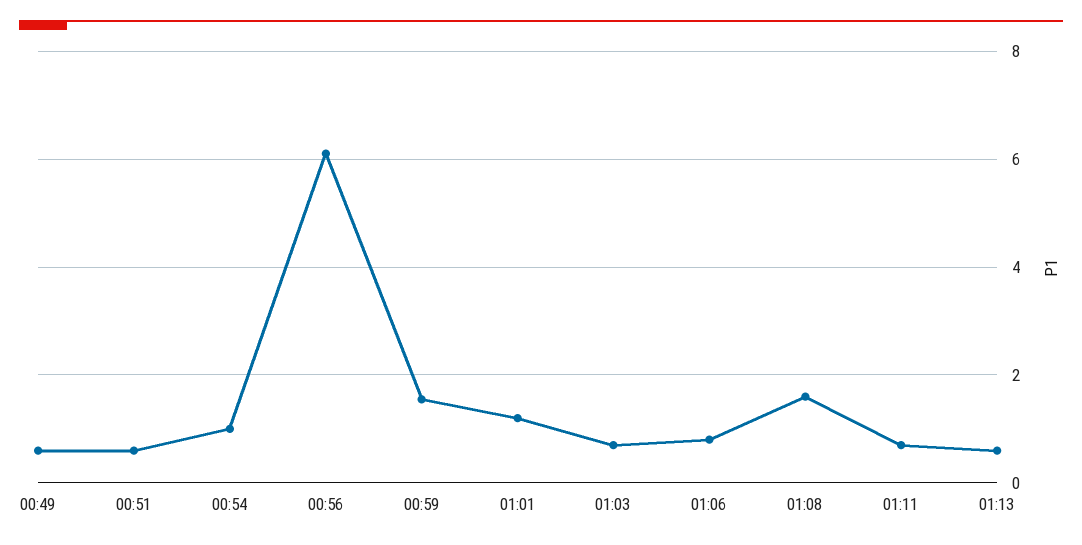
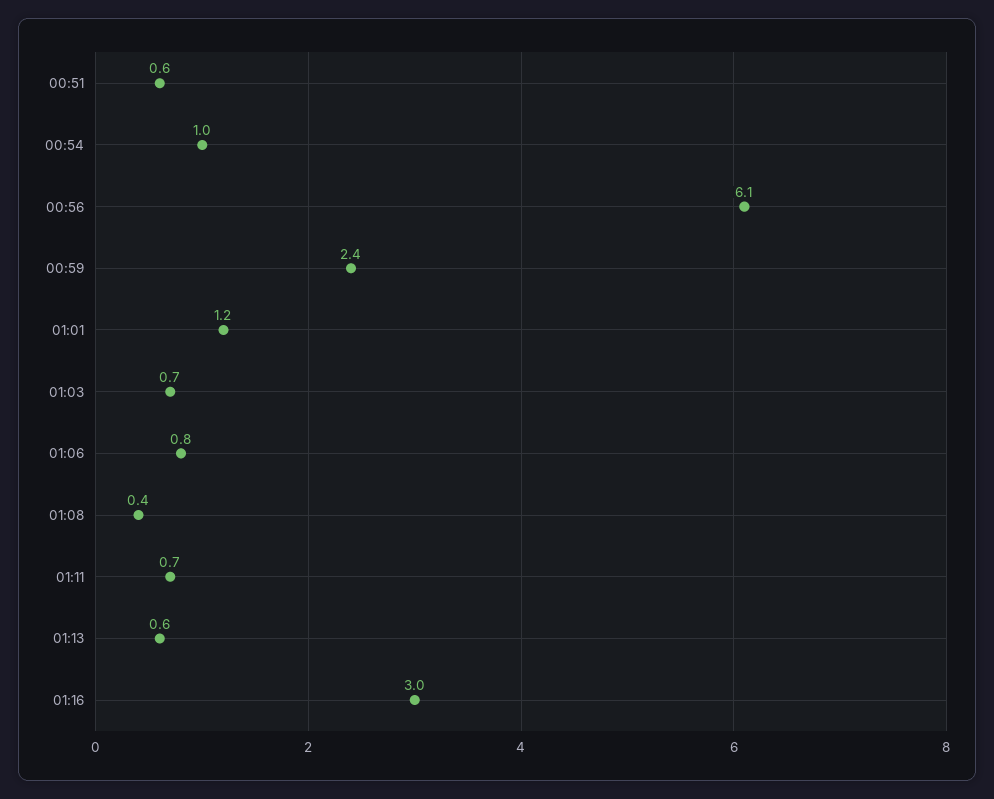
00:49: 0.6 -> none
00:59: 1.6 -> 2.4
01:08: 1.6 -> 0.4
01:16: none -> 3

